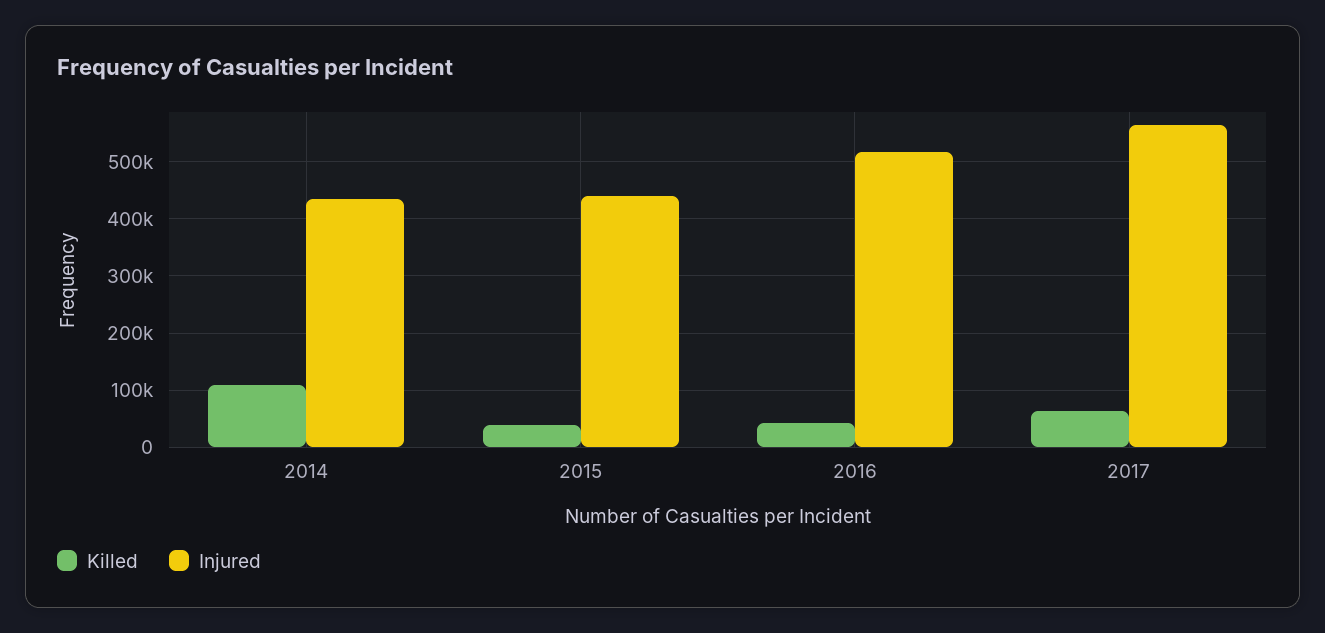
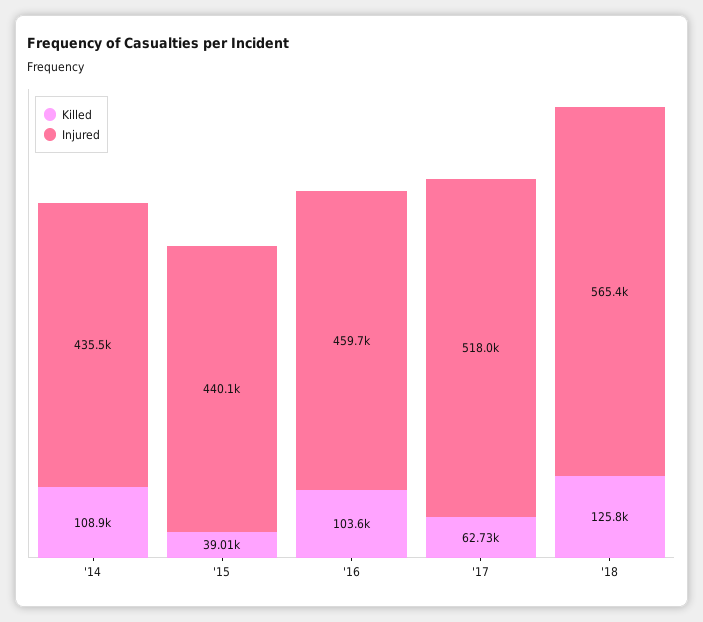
Killed, 2016: 40000 -> 103600
Injured, 2016: 520000 -> 459700
Injured, 2017: 560000 -> 518000
Killed, '18: none -> 125800
Injured, '18: none -> 565400

